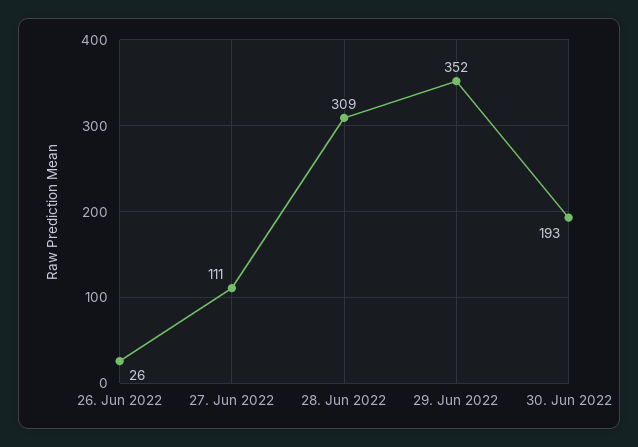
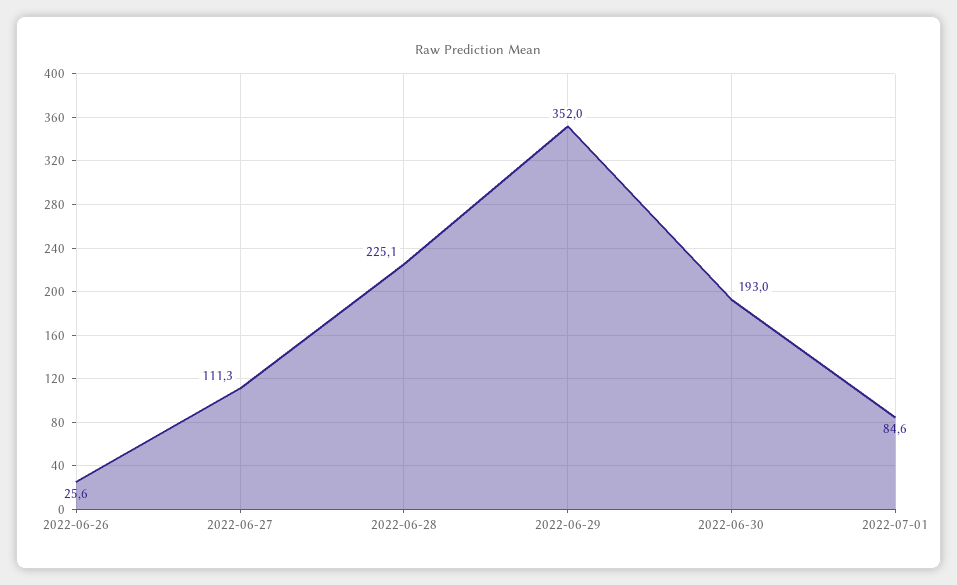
28. Jun 2022: 309 -> 225.1
2022-07-01: none -> 84.6

